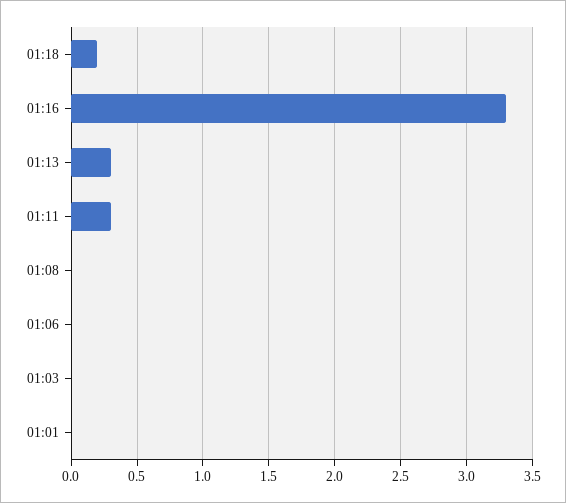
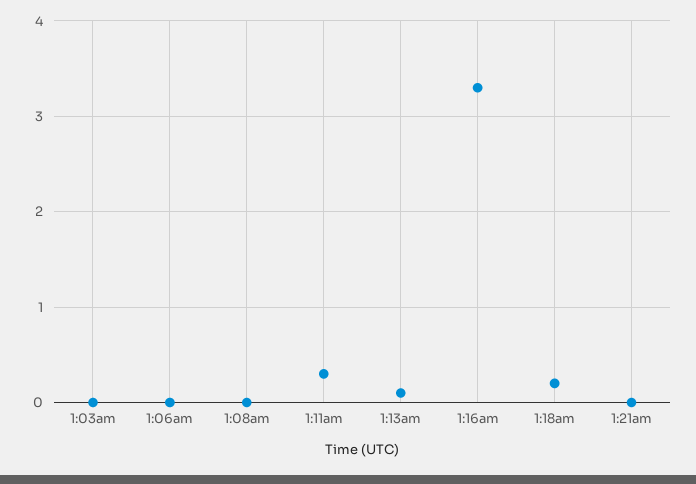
01:13: 0.3 -> 0.1
01:01: 0 -> none
1:21am: none -> 0

